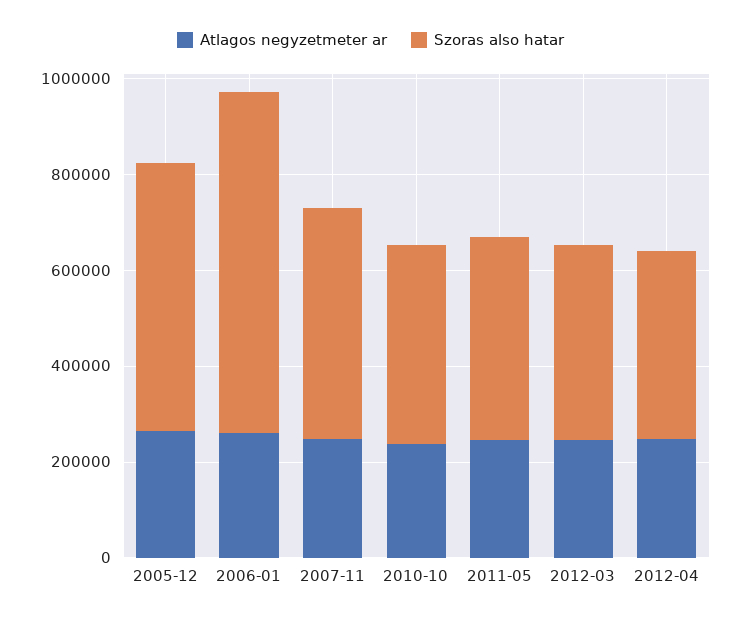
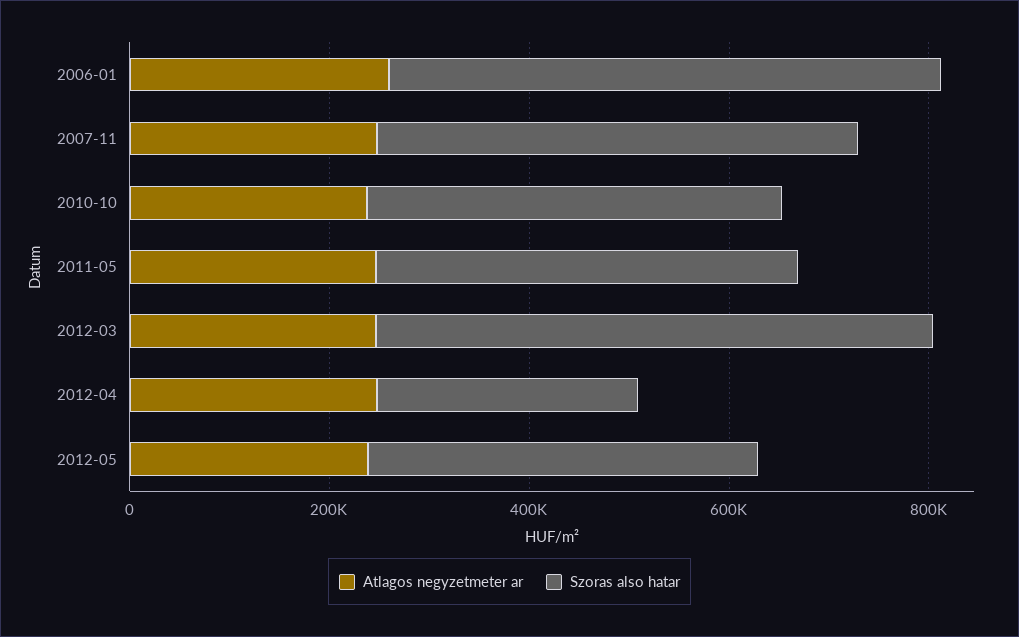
Atlagos negyzetmeter ar, 2005-12: 250000 -> none
Szoras also hatar, 2005-12: 550000 -> none
Szoras also hatar, 2006-01: 700000 -> 550000
Szoras also hatar, 2012-03: 400000 -> 550000
Szoras also hatar, 2012-04: 400000 -> 250000
Atlagos negyzetmeter ar, 2012-05: none -> 250000
Szoras also hatar, 2012-05: none -> 400000

